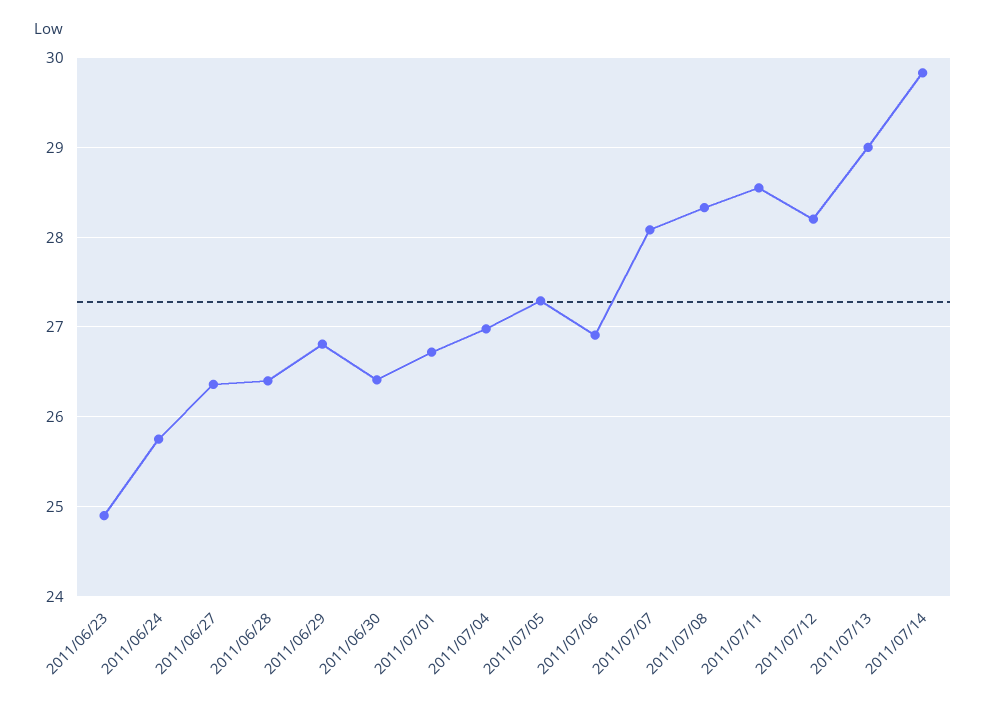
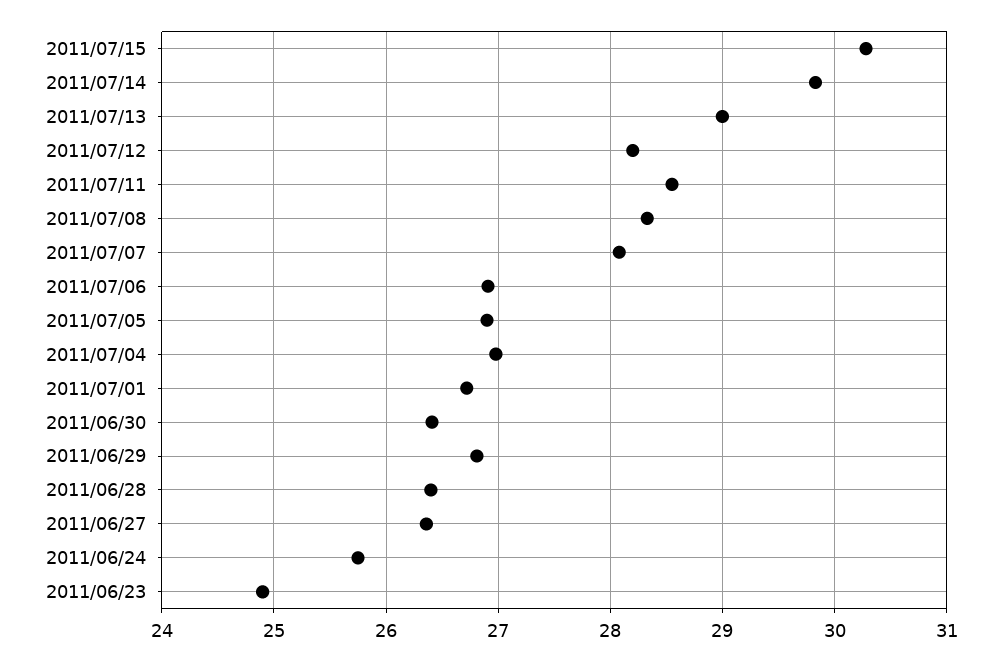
2011/07/05: 27.3 -> 26.9
2011/07/15: none -> 30.3

